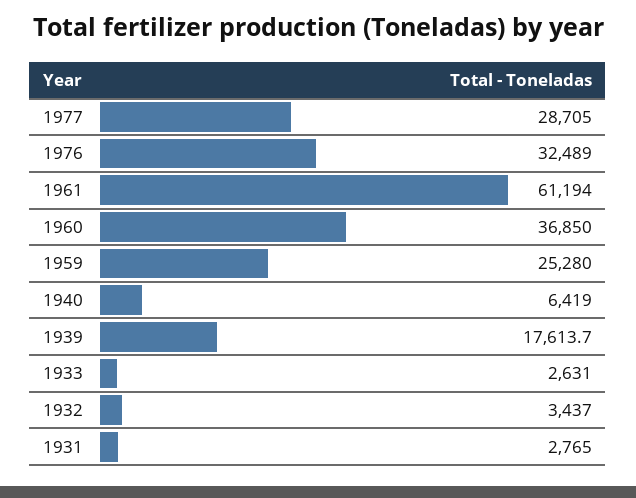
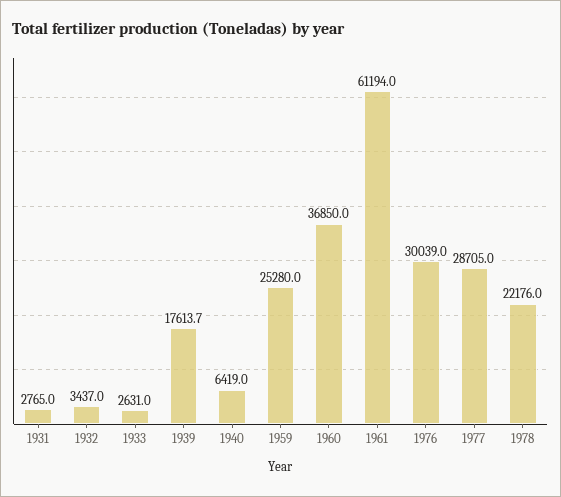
1976: 32489 -> 30039
1978: none -> 22176

